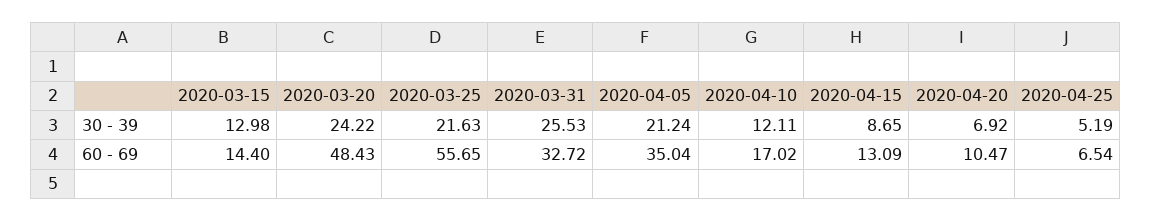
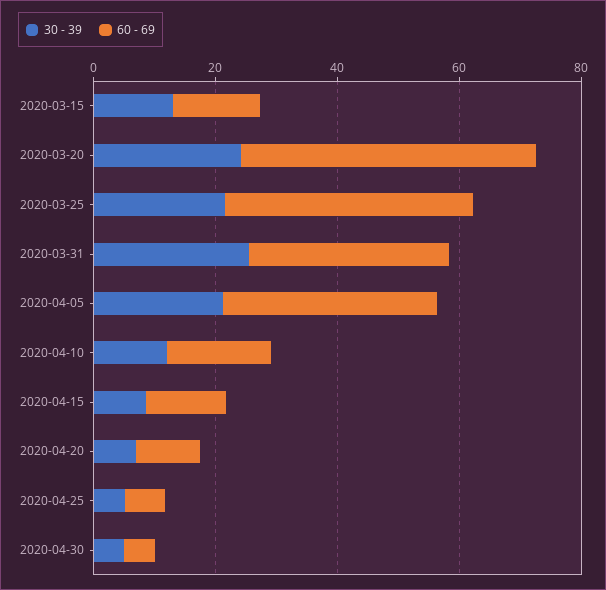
60 - 69, 2020-03-25: 55.65 -> 40
30 - 39, 2020-04-30: none -> 5
60 - 69, 2020-04-30: none -> 5

